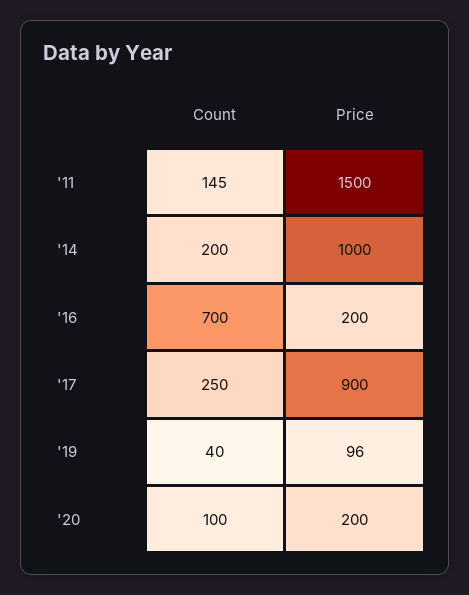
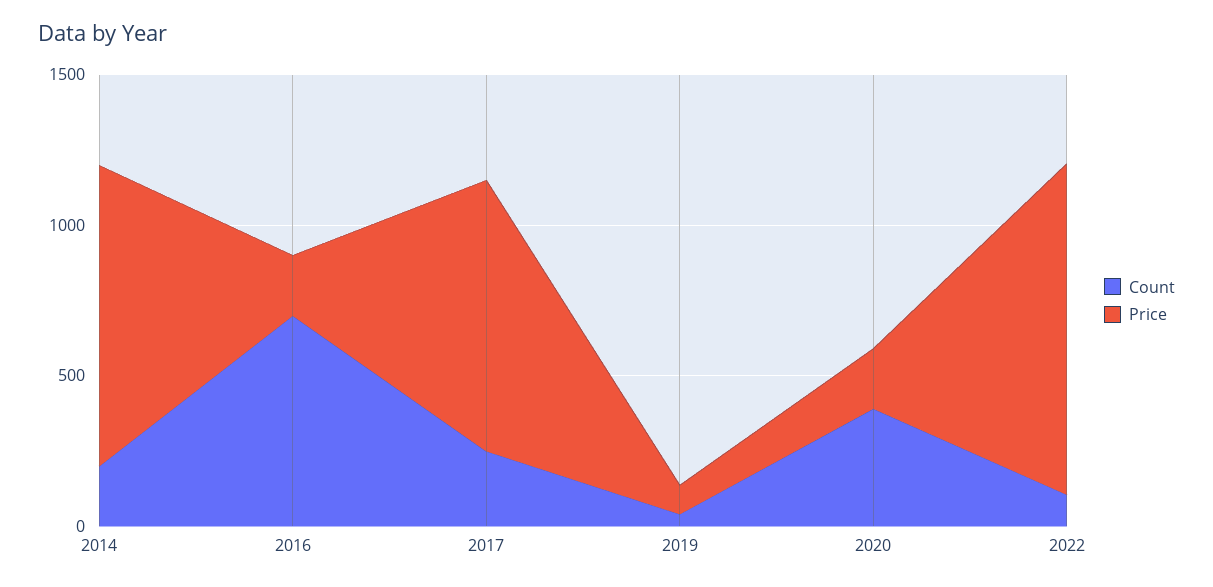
Count, '11: 145 -> none
Price, '11: 1500 -> none
Count, '20: 100 -> 400
Count, 2022: none -> 100
Price, 2022: none -> 1100

